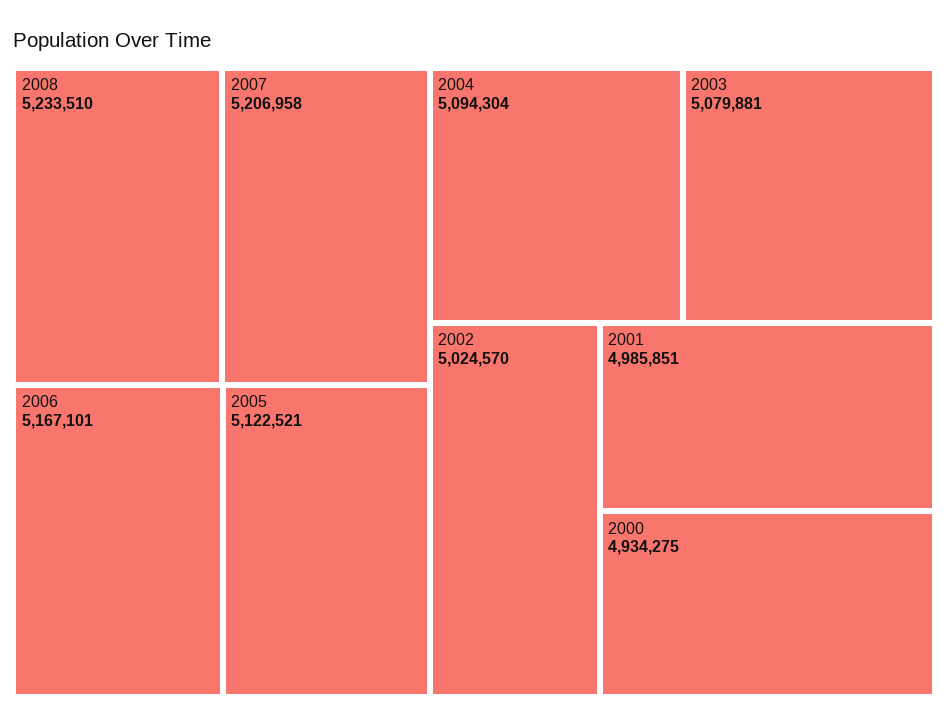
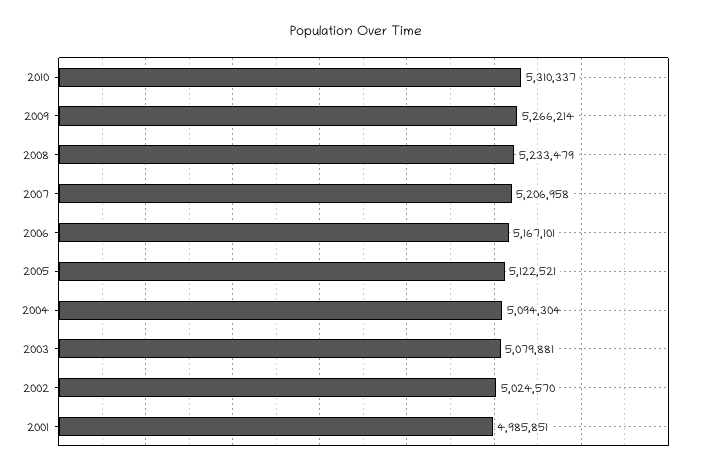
2008: 5233510 -> 5233479
2000: 4934275 -> none
2010: none -> 5310337
2009: none -> 5266214

